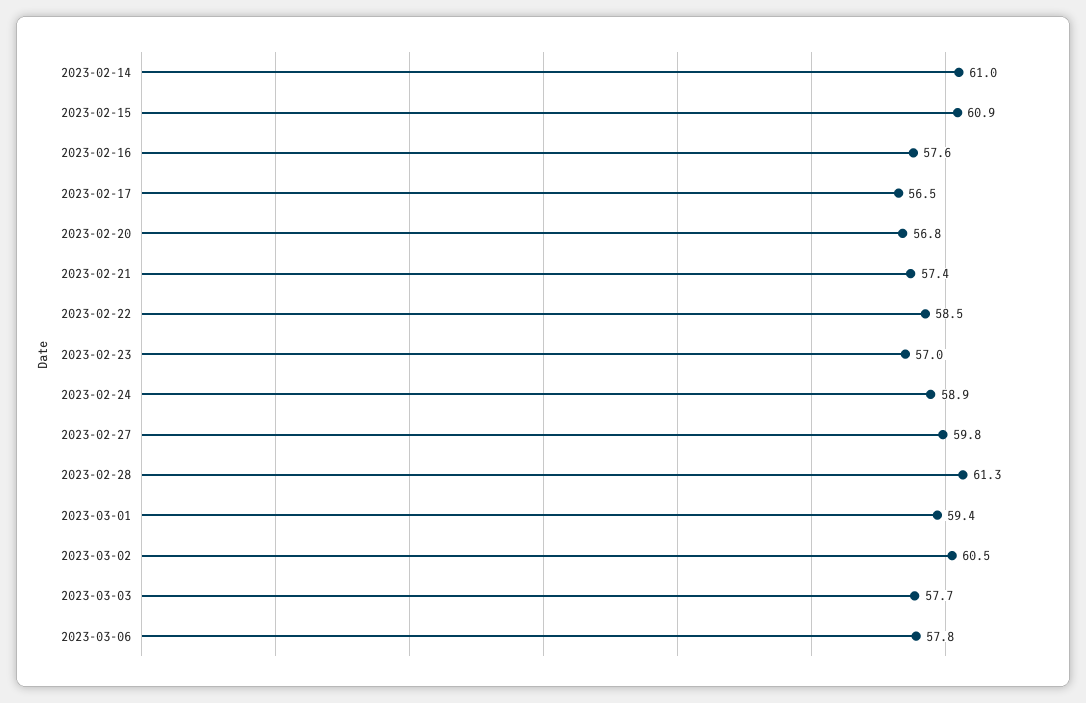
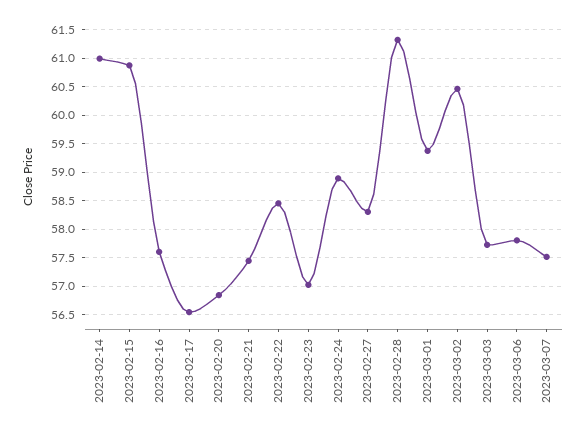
2023-02-27: 59.8 -> 58.25
2023-03-07: none -> 57.5

